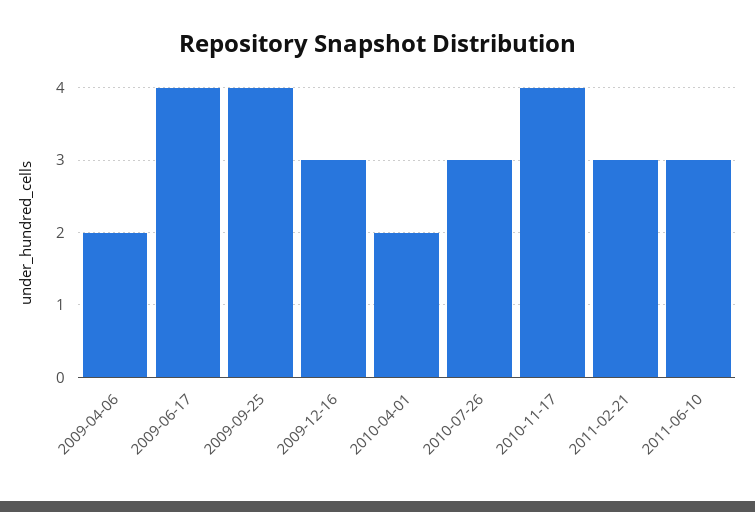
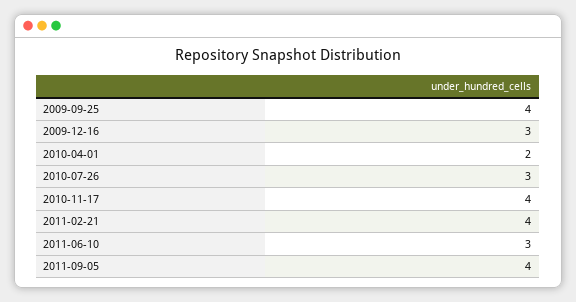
2009-04-06: 2 -> none
2009-06-17: 4 -> none
2011-02-21: 3 -> 4
2011-09-05: none -> 4

